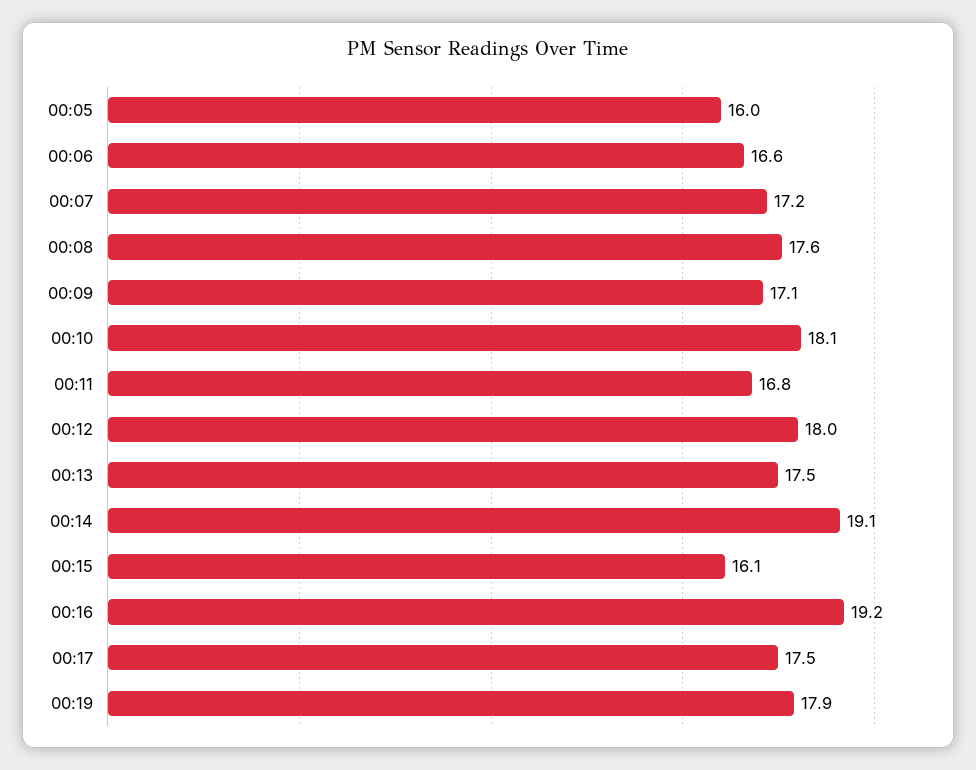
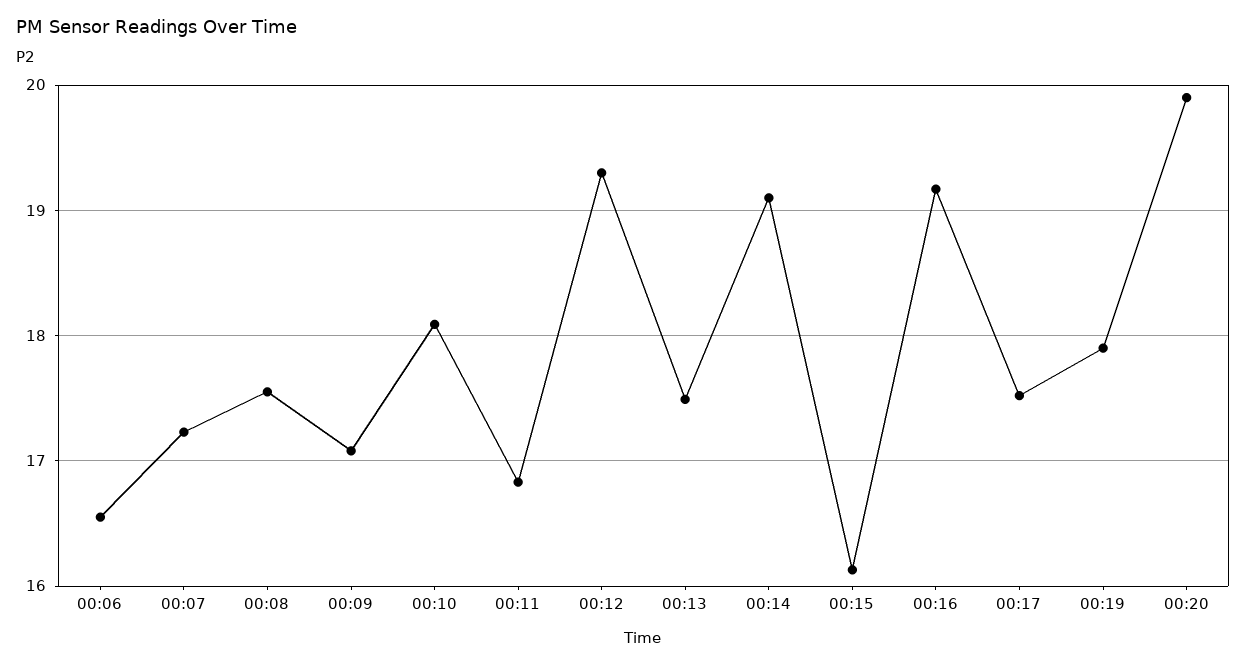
00:05: 16 -> none
00:12: 18 -> 19.3
00:20: none -> 19.9

